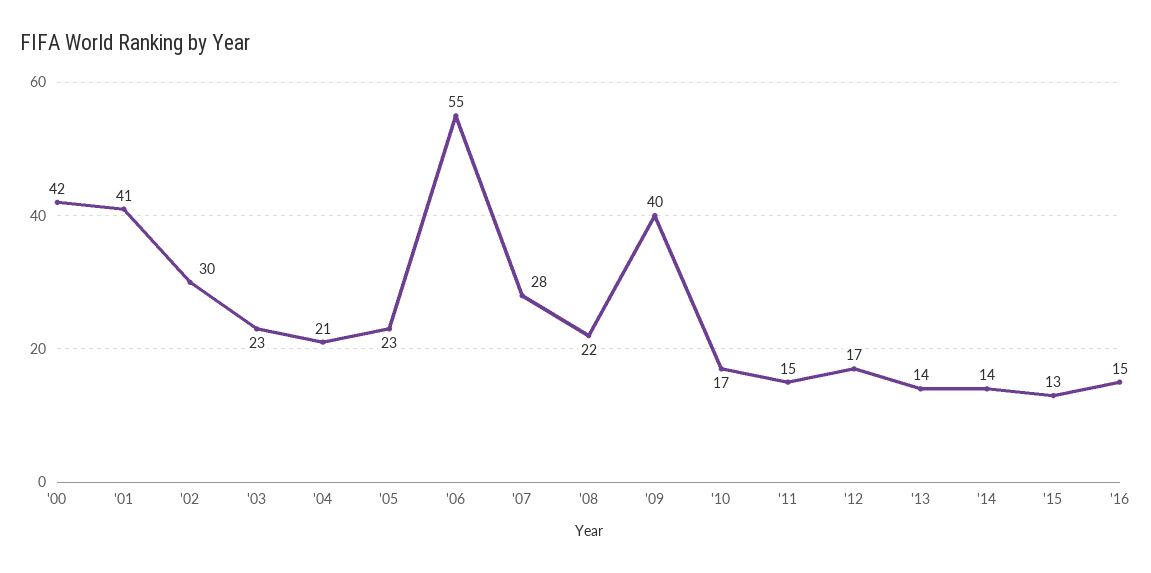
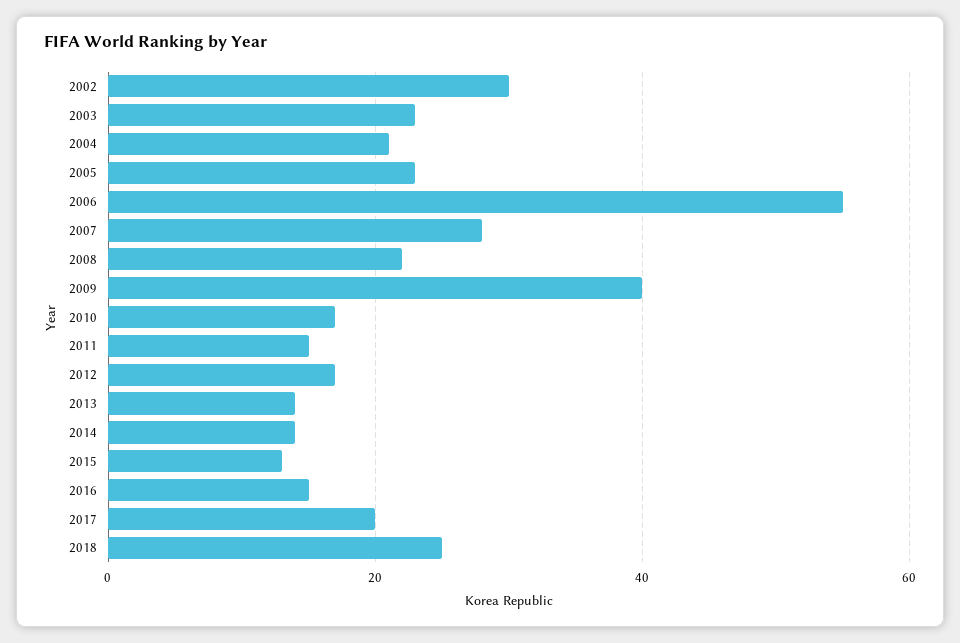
'00: 42 -> none
'01: 41 -> none
2017: none -> 20
2018: none -> 25

